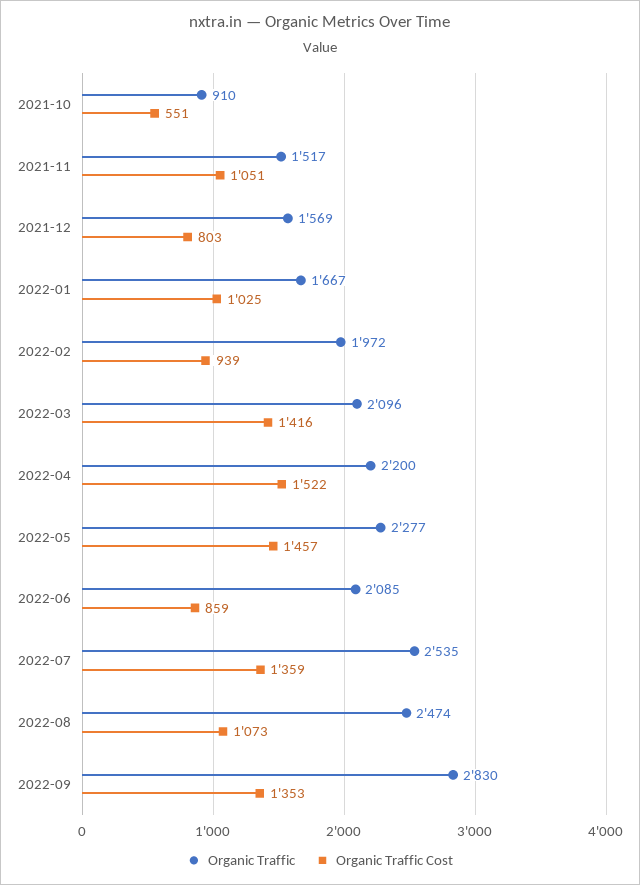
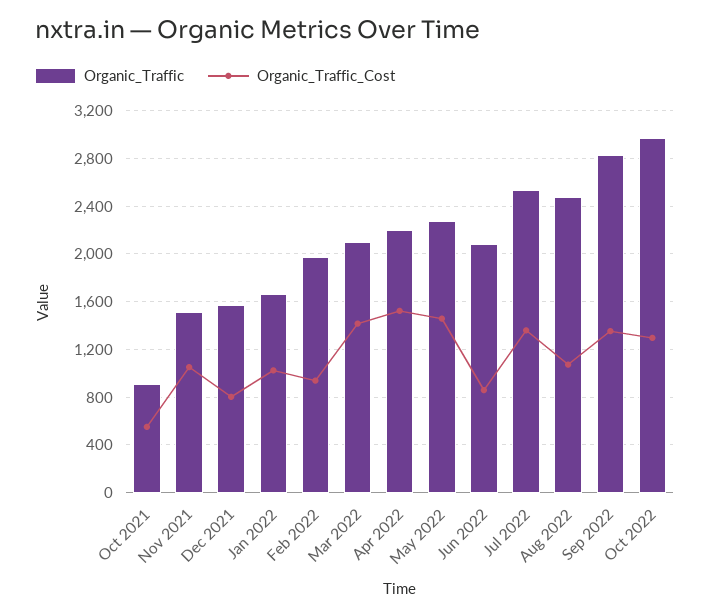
Organic Traffic, Oct 2022: none -> 3000
Organic Traffic Cost, Oct 2022: none -> 1300

